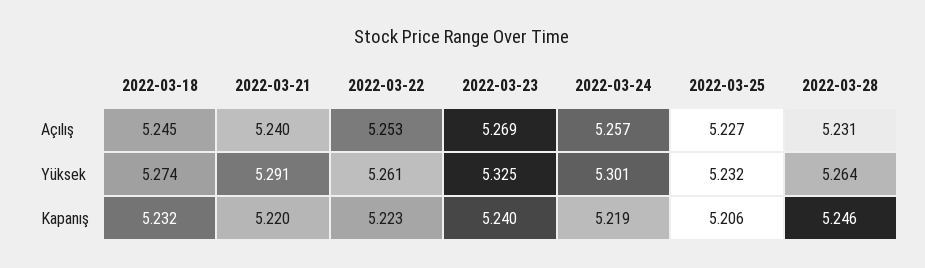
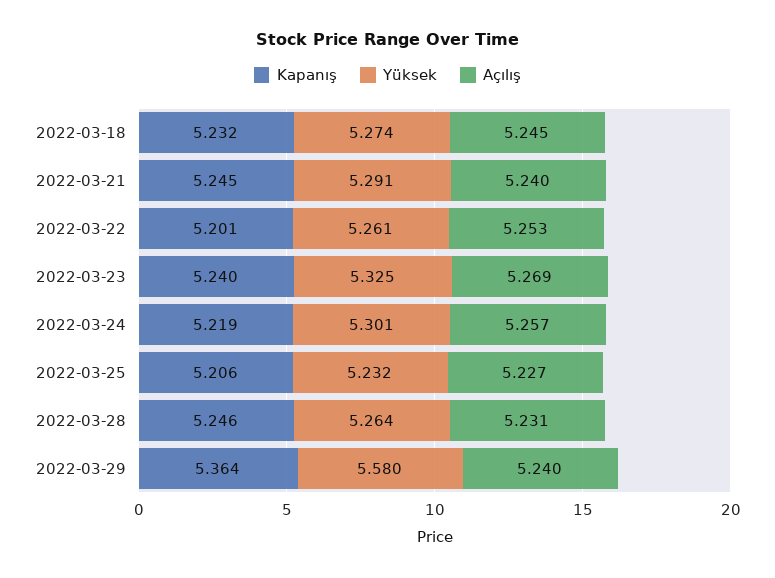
Kapanış, 2022-03-21: 5.22 -> 5.245
Kapanış, 2022-03-22: 5.223 -> 5.201
Kapanış, 2022-03-29: none -> 5.364
Yüksek, 2022-03-29: none -> 5.58
Açılış, 2022-03-29: none -> 5.24

